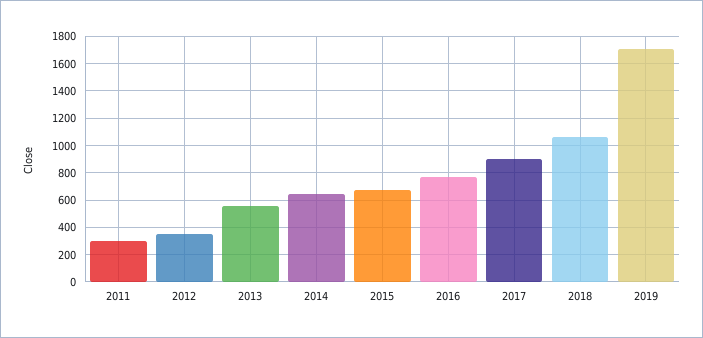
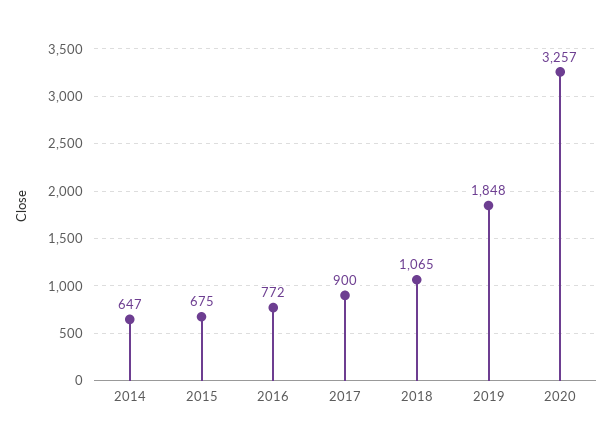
2011: 300 -> none
2012: 350 -> none
2013: 550 -> none
2019: 1700 -> 1848
2020: none -> 3257

